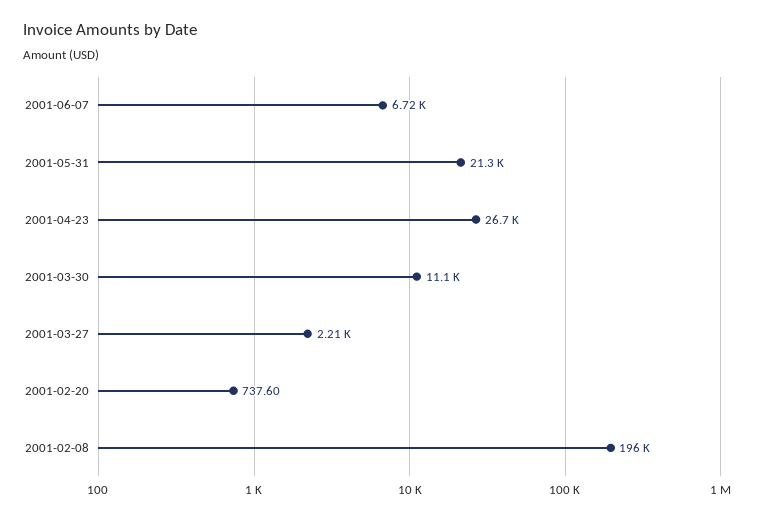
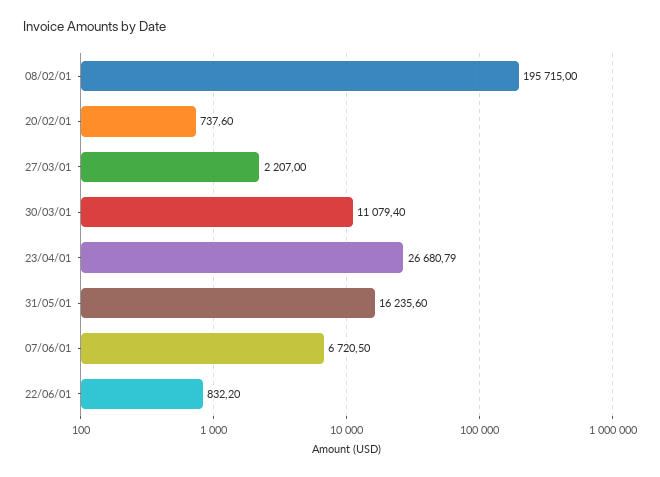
2001-05-31: 21300 -> 16235.6
22/06/01: none -> 832.2

